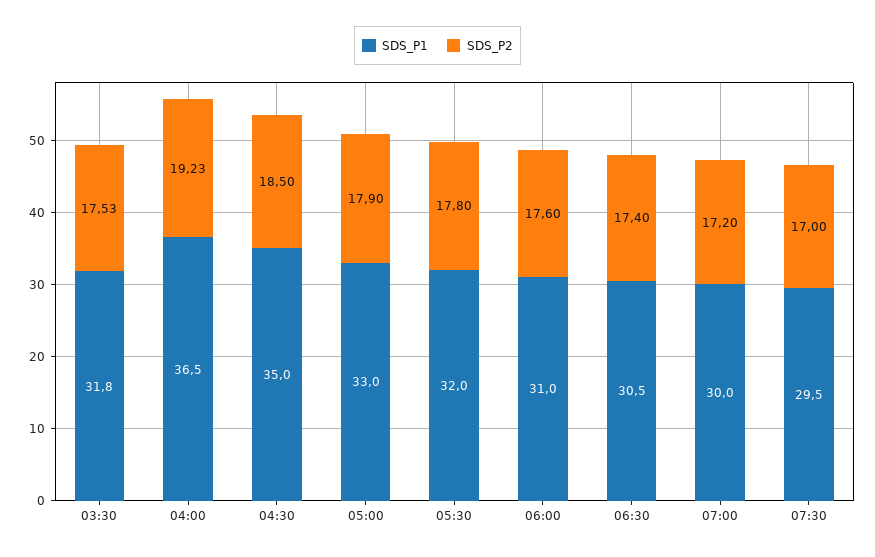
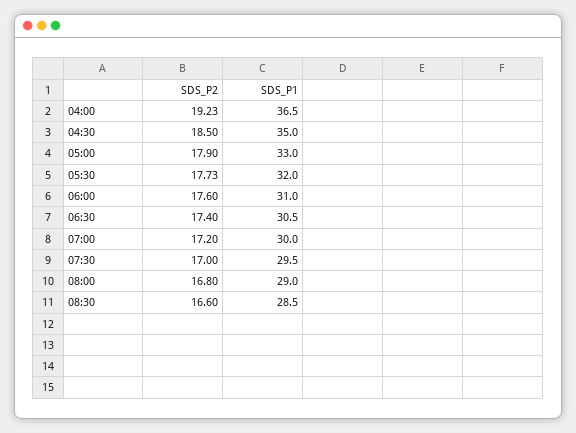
SDS_P1, 03:30: 31.8 -> none
SDS_P2, 03:30: 17.53 -> none
SDS_P2, 05:30: 17.8 -> 17.73
SDS_P2, 08:00: none -> 16.8
SDS_P1, 08:00: none -> 29
SDS_P2, 08:30: none -> 16.6
SDS_P1, 08:30: none -> 28.5

